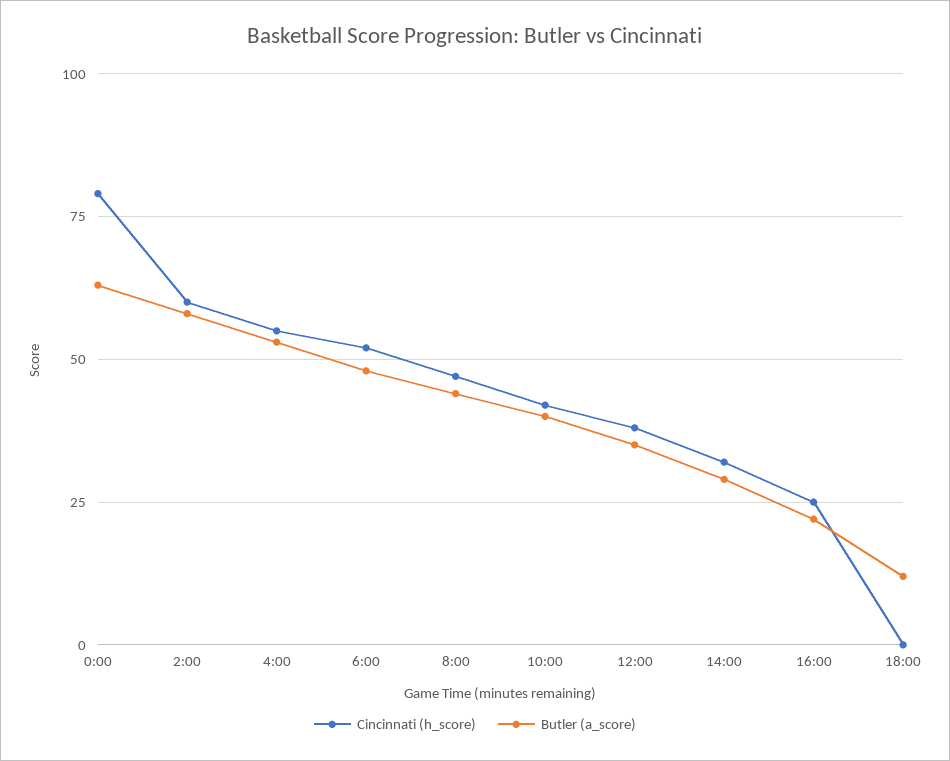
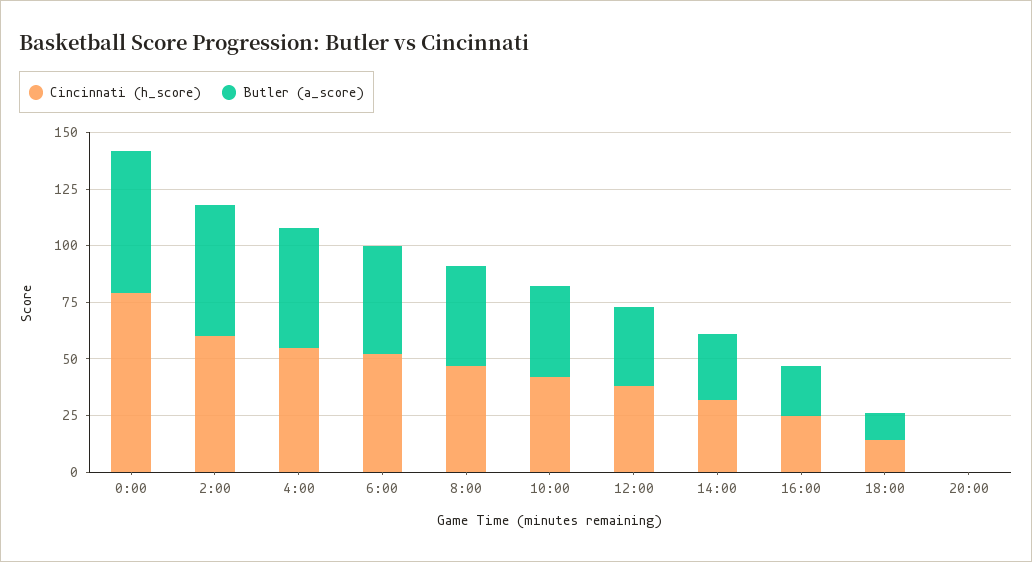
Cincinnati (h_score), 18:00: 0 -> 15
Cincinnati (h_score), 20:00: none -> 0
Butler (a_score), 20:00: none -> 0

